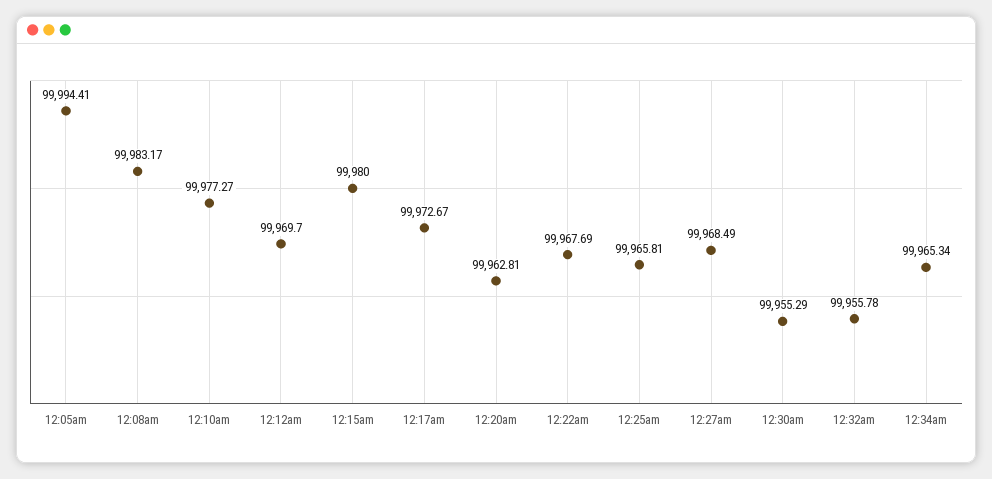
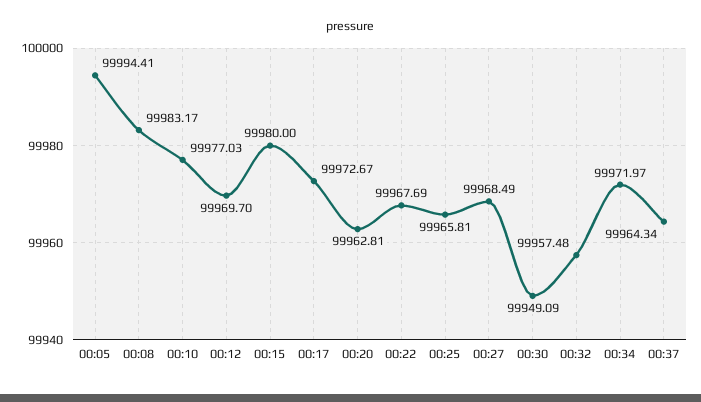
12:10am: 99977.27 -> 99977.03
12:30am: 99955.29 -> 99949.09
12:32am: 99955.78 -> 99957.48
12:34am: 99965.34 -> 99971.97
00:37: none -> 99964.34

